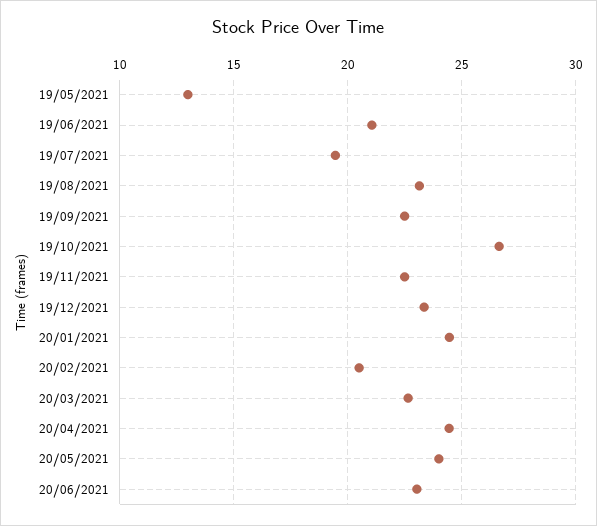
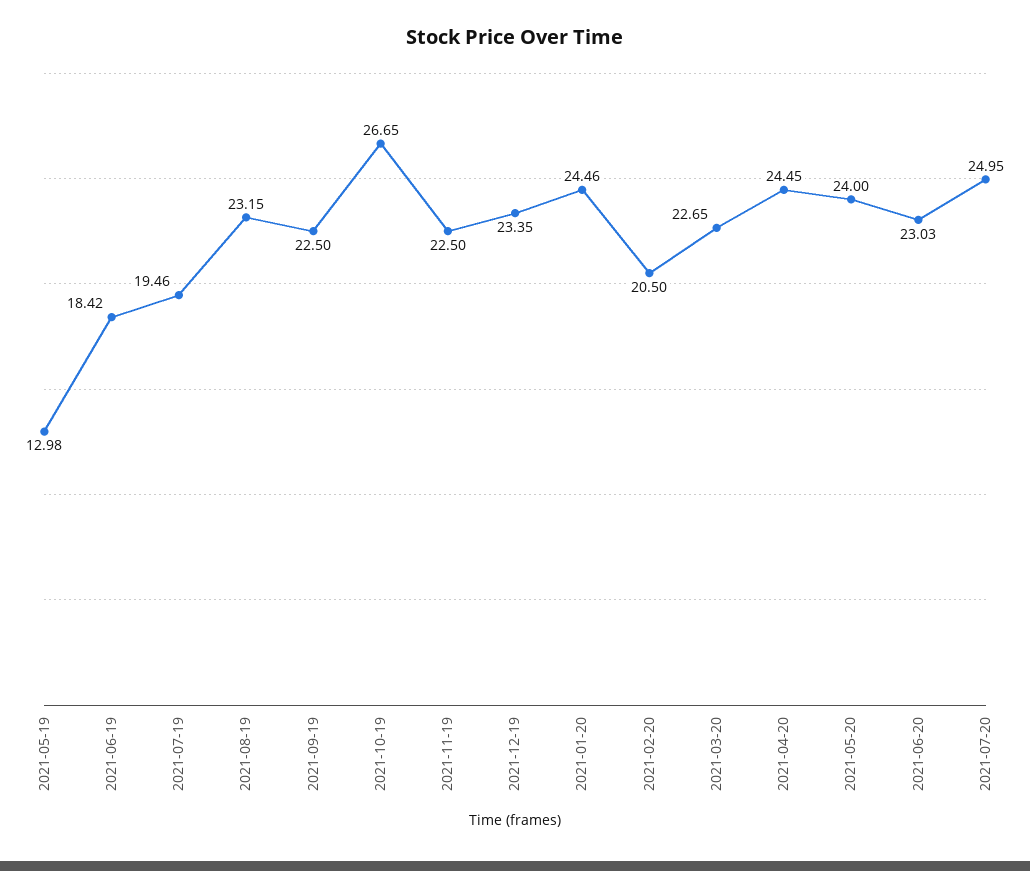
19/06/2021: 21 -> 18.42
2021-07-20: none -> 24.95

